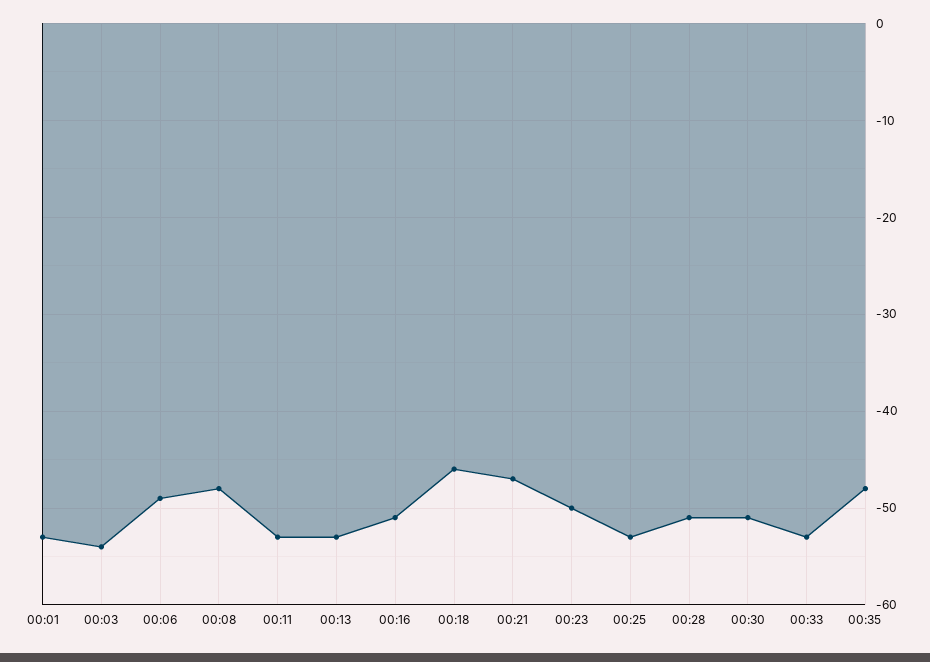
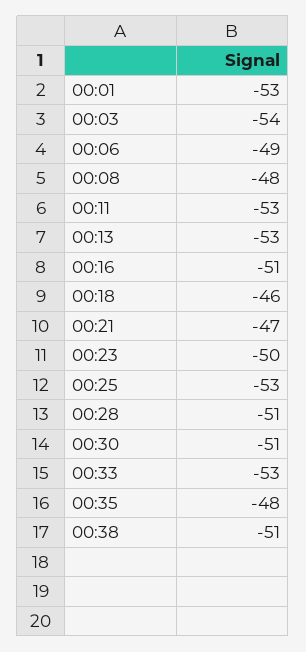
00:38: none -> -51

